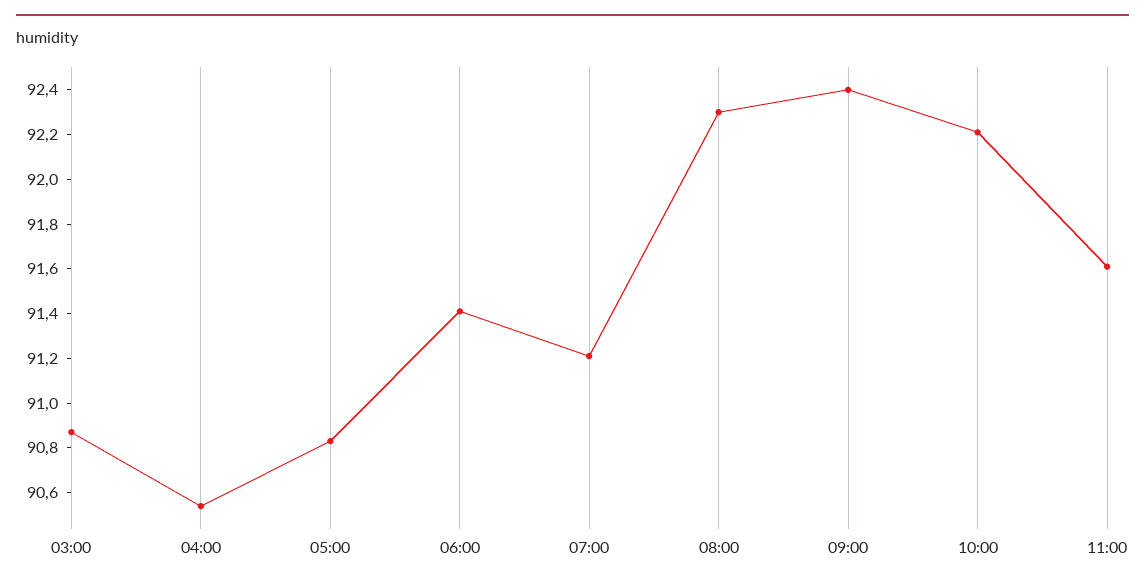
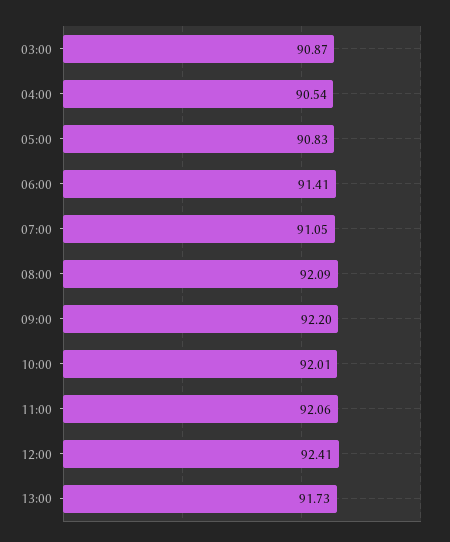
07:00: 91.2 -> 91.05
08:00: 92.3 -> 92.09
09:00: 92.4 -> 92.2
10:00: 92.2 -> 92.01
11:00: 91.6 -> 92.06
12:00: none -> 92.41
13:00: none -> 91.73

